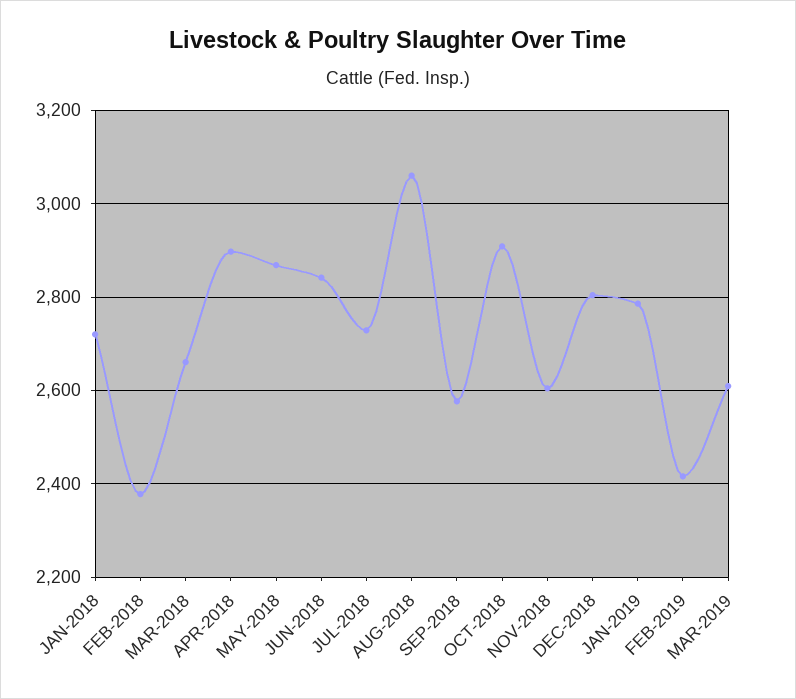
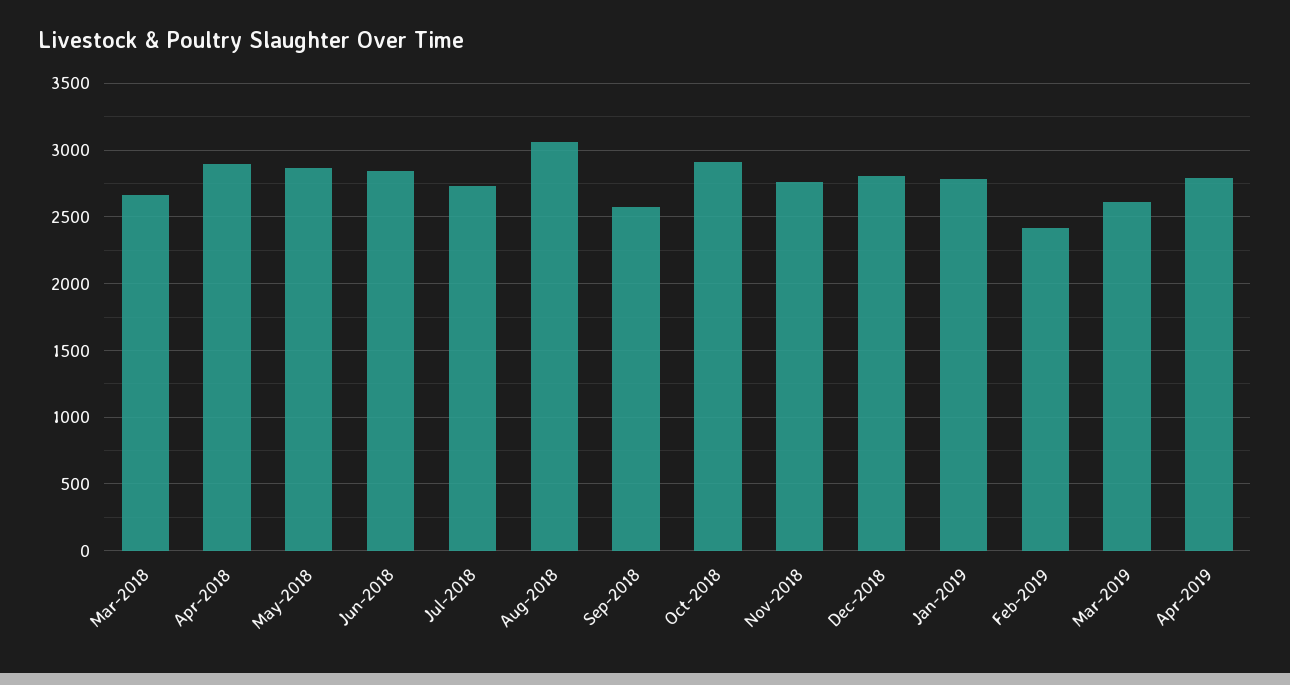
JAN-2018: 2720 -> none
FEB-2018: 2380 -> none
NOV-2018: 2600 -> 2750
Apr-2019: none -> 2800

